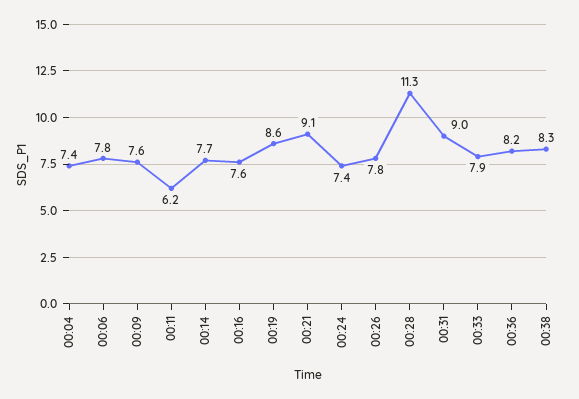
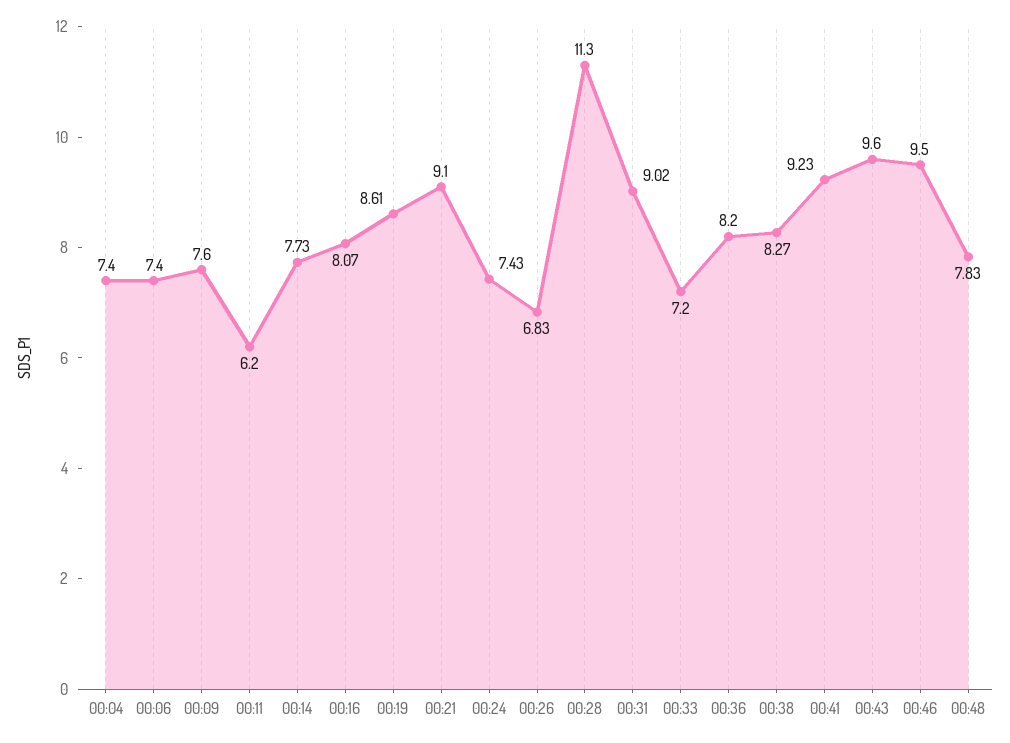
00:06: 7.8 -> 7.4
00:16: 7.6 -> 8.07
00:26: 7.8 -> 6.83
00:33: 7.9 -> 7.2
00:41: none -> 9.23
00:43: none -> 9.6
00:46: none -> 9.5
00:48: none -> 7.83

